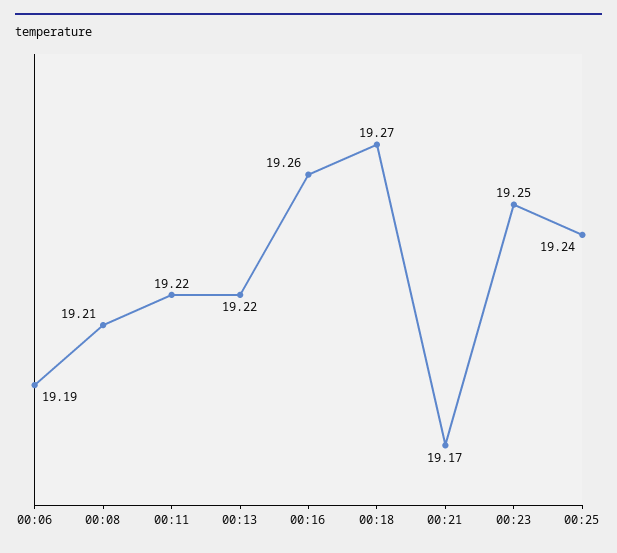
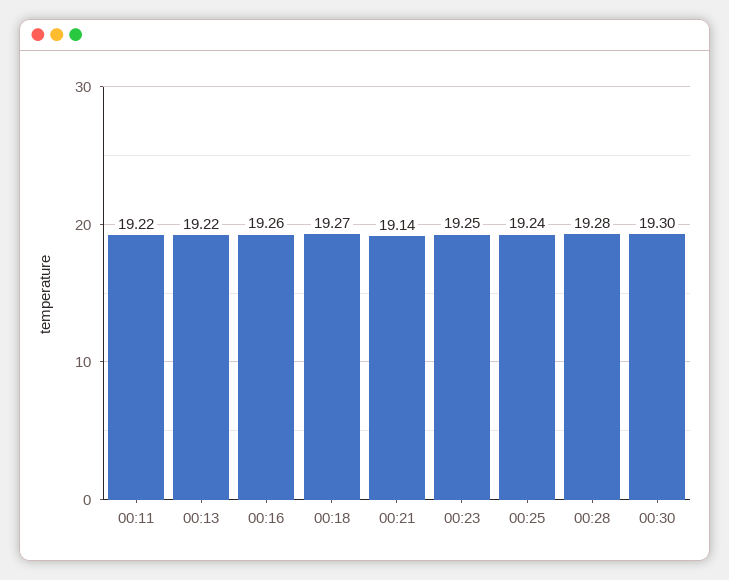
00:06: 19.19 -> none
00:08: 19.21 -> none
00:21: 19.17 -> 19.14
00:28: none -> 19.28
00:30: none -> 19.3

